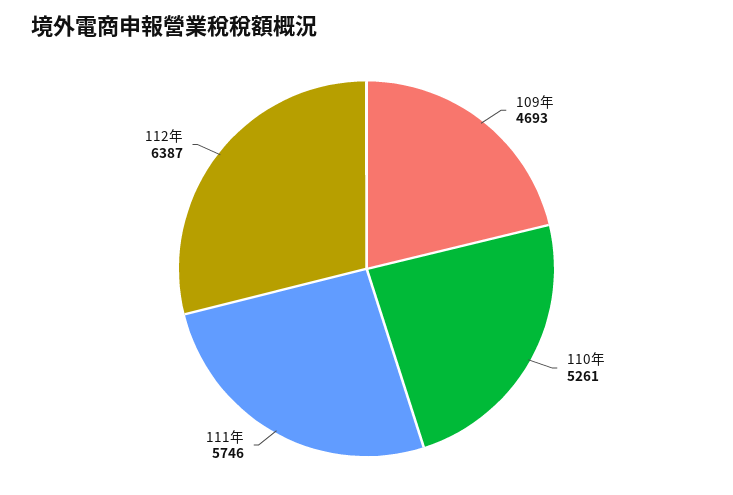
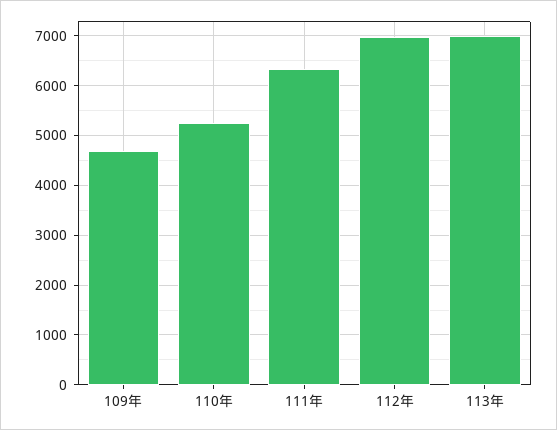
111年: 5746 -> 6400
112年: 6387 -> 7000
113年: none -> 7000

